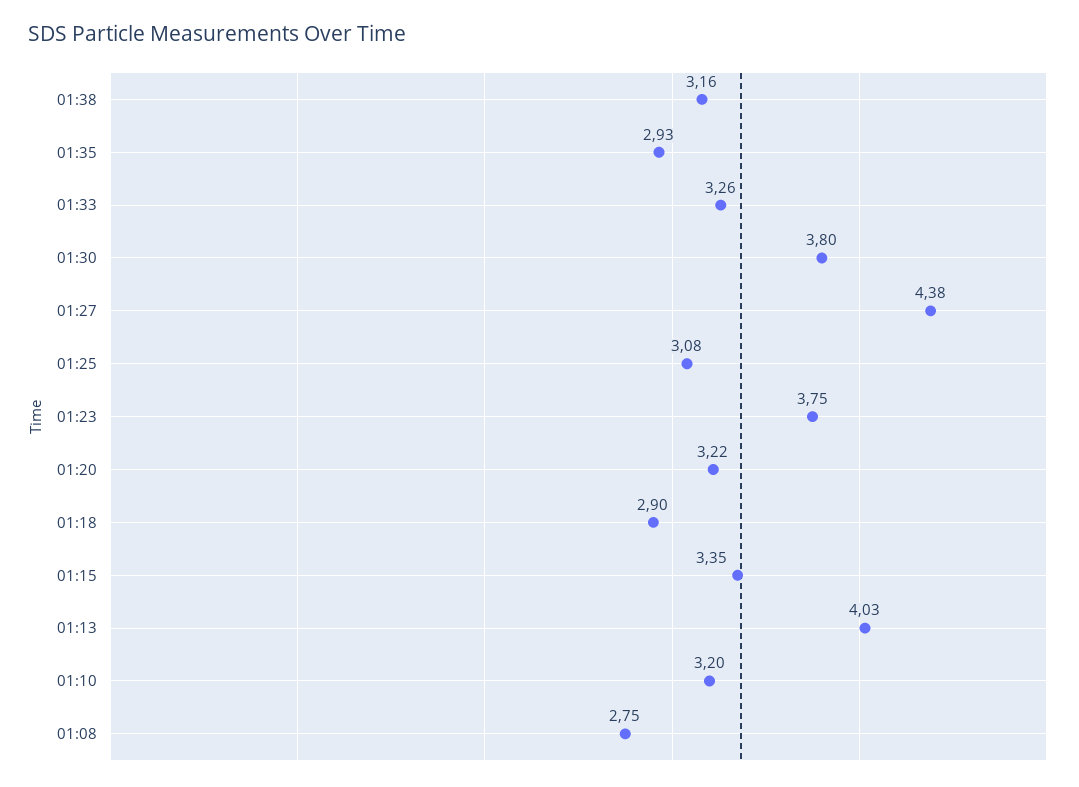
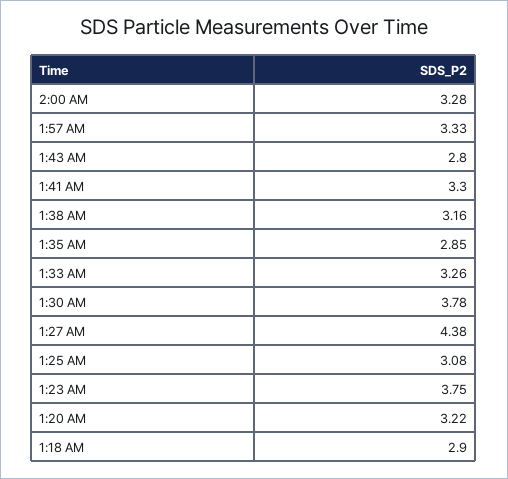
01:35: 2.93 -> 2.85
01:30: 3.8 -> 3.78
01:15: 3.35 -> none
01:13: 4.03 -> none
01:10: 3.2 -> none
01:08: 2.75 -> none
2:00 AM: none -> 3.28
1:57 AM: none -> 3.33
1:43 AM: none -> 2.8
1:41 AM: none -> 3.3

